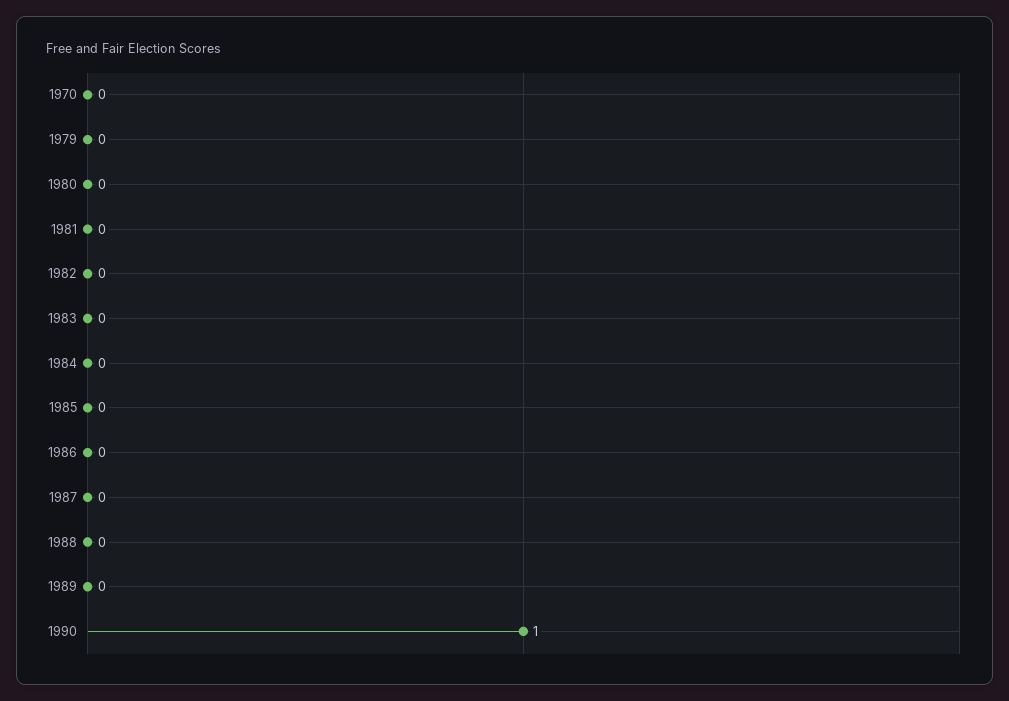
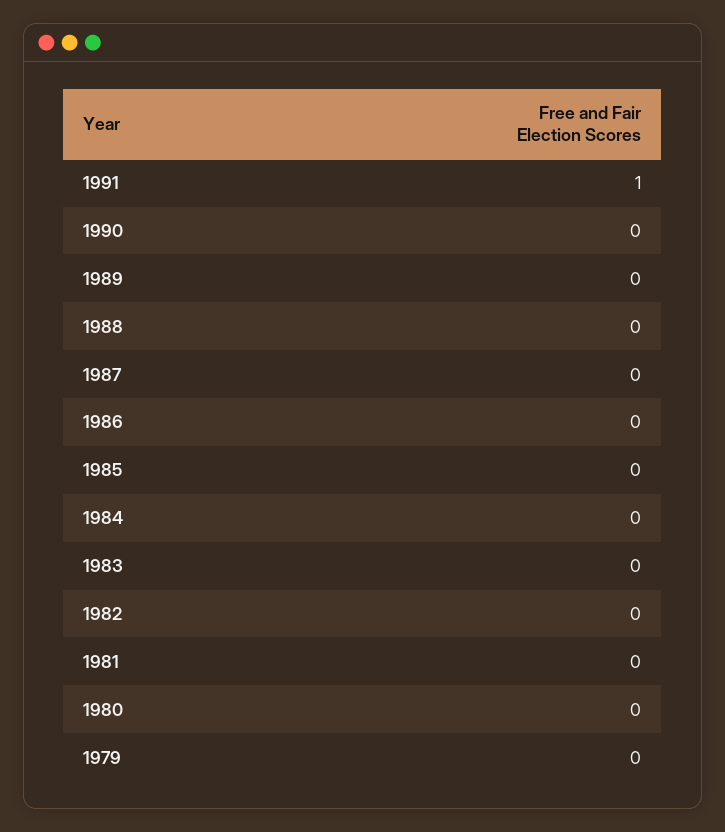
1970: 0 -> none
1990: 1 -> 0
1991: none -> 1

